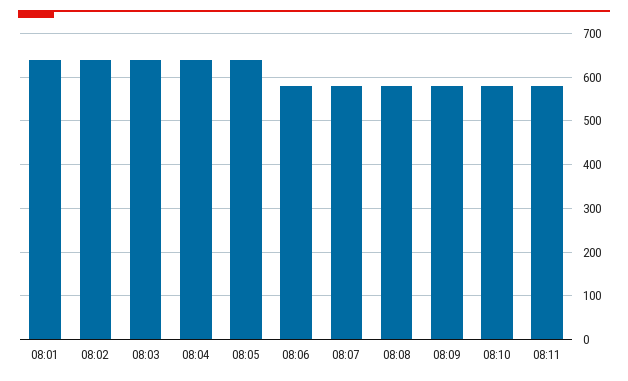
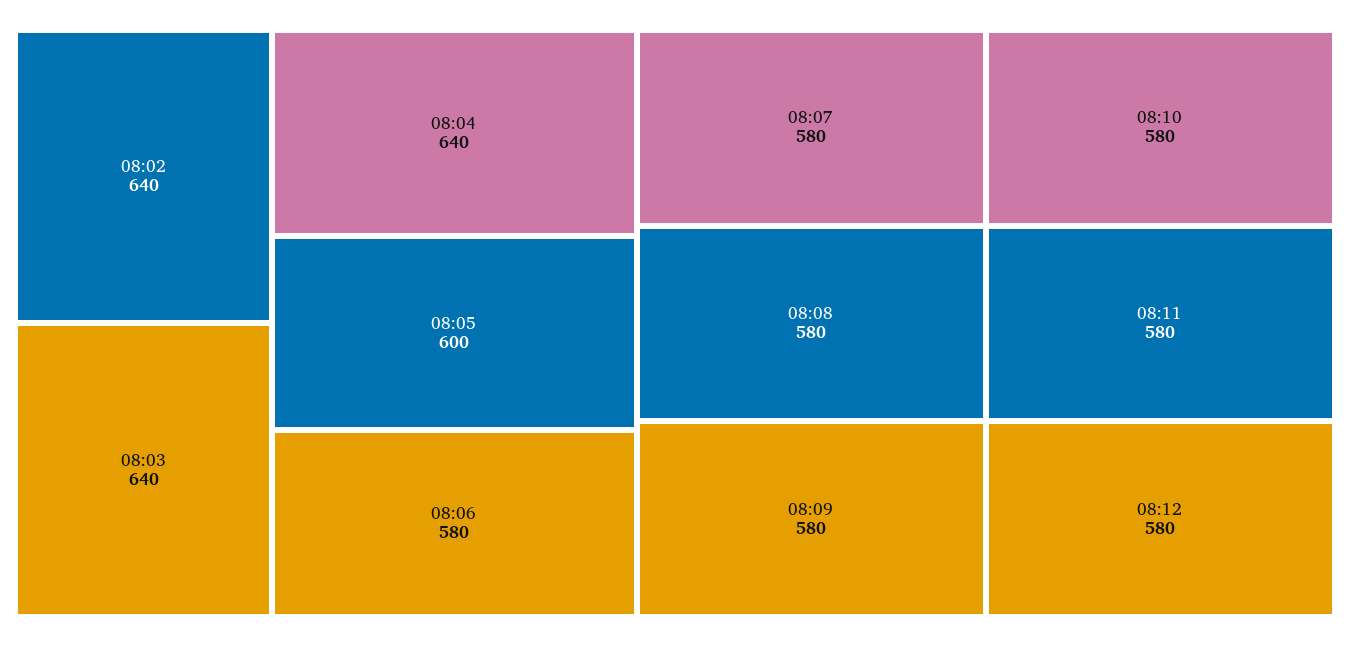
08:01: 640 -> none
08:05: 640 -> 600
08:12: none -> 580

